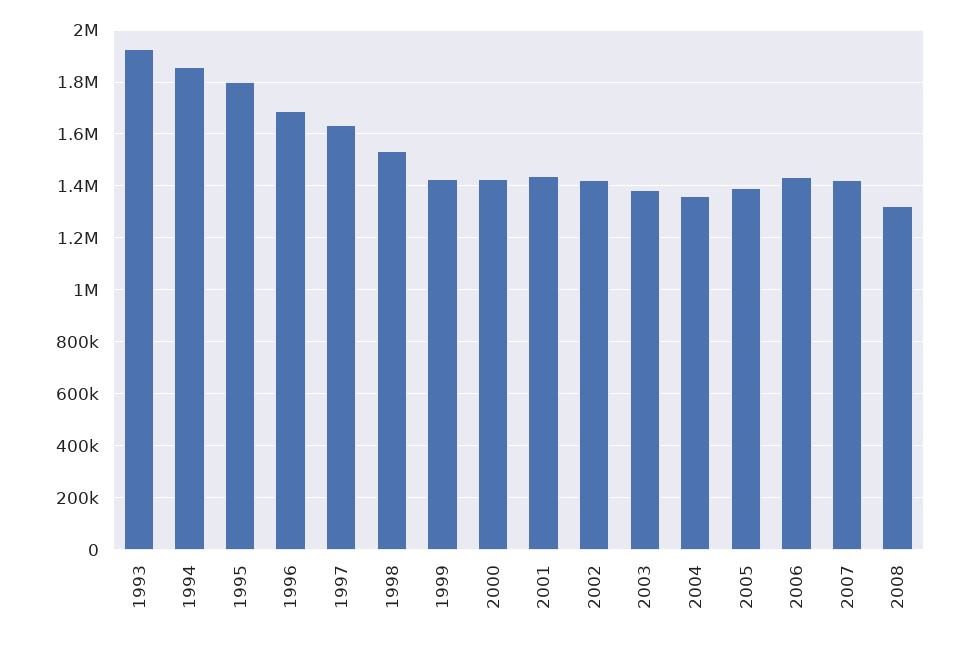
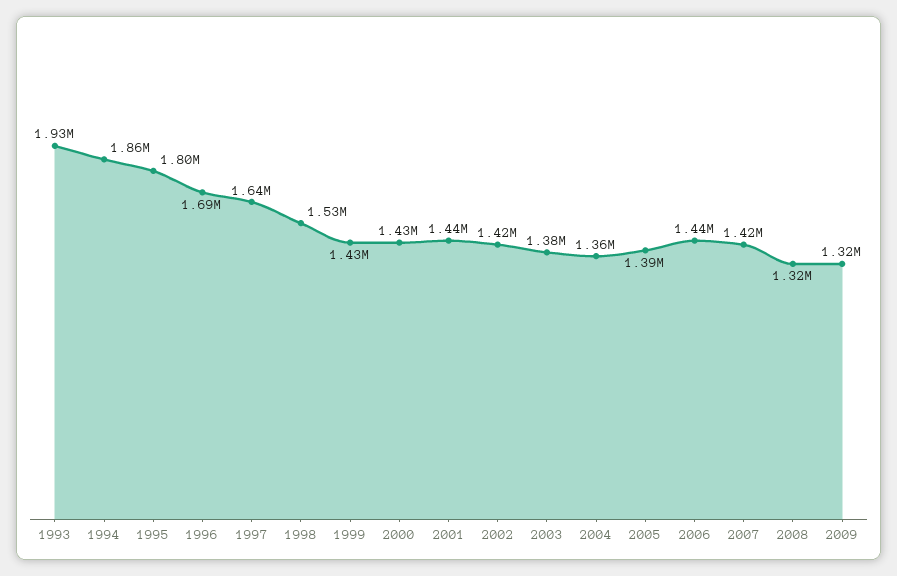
2009: none -> 1320000

